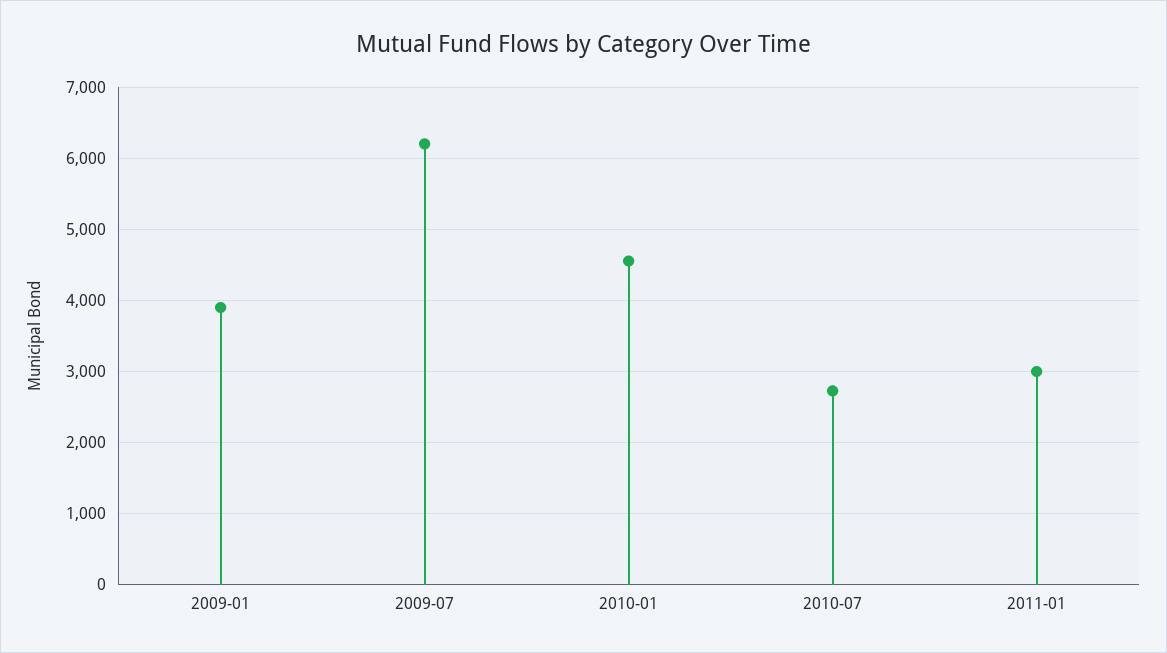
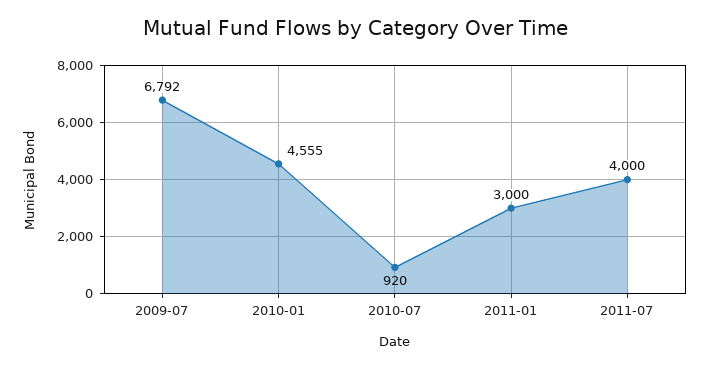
2009-01: 3900 -> none
2009-07: 6200 -> 6792
2010-07: 2700 -> 920
2011-07: none -> 4000

